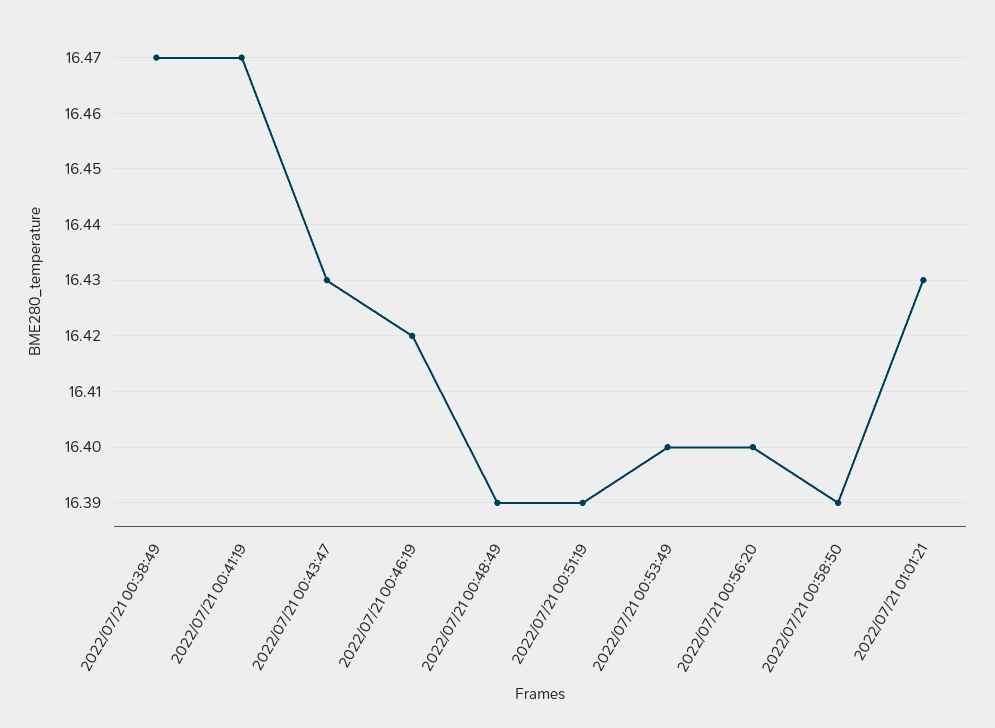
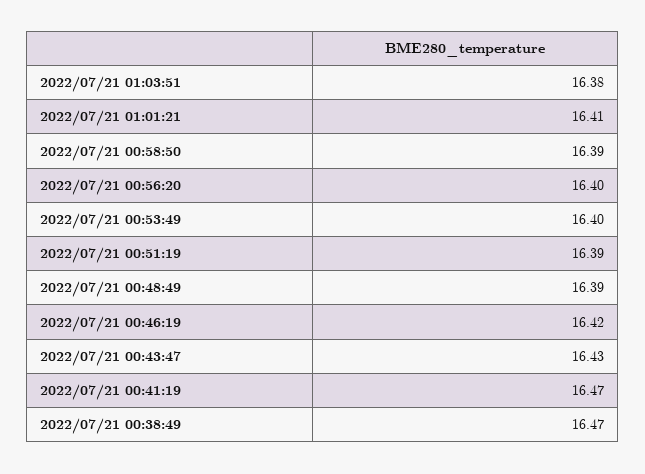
2022/07/21 01:01:21: 16.43 -> 16.41
2022/07/21 01:03:51: none -> 16.38

